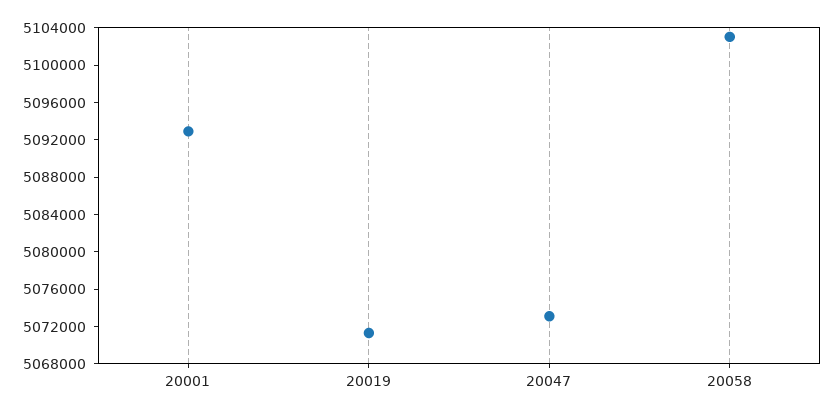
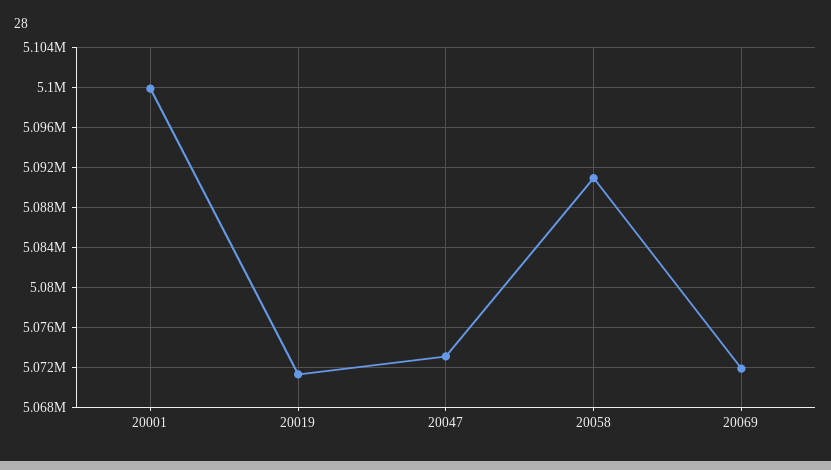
20001: 5093000 -> 5100000
20058: 5103000 -> 5091000
20069: none -> 5072000

